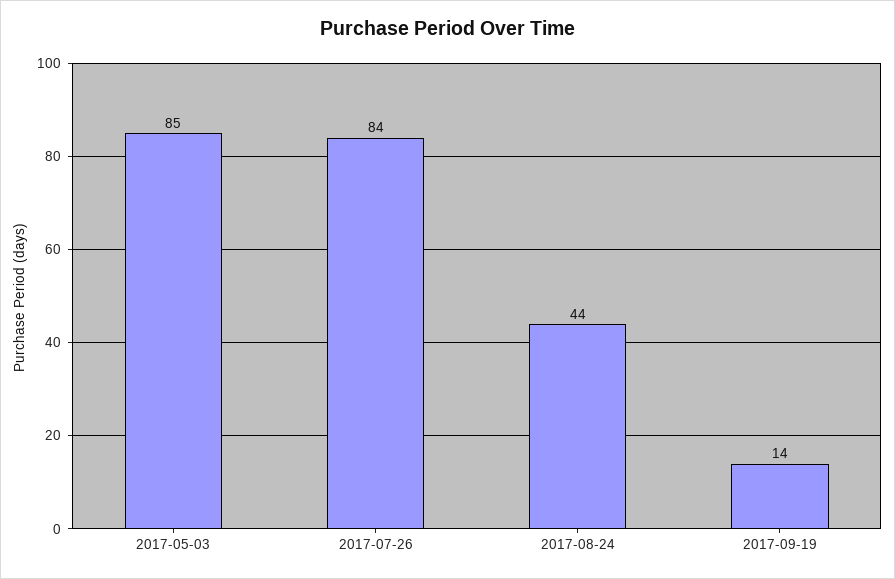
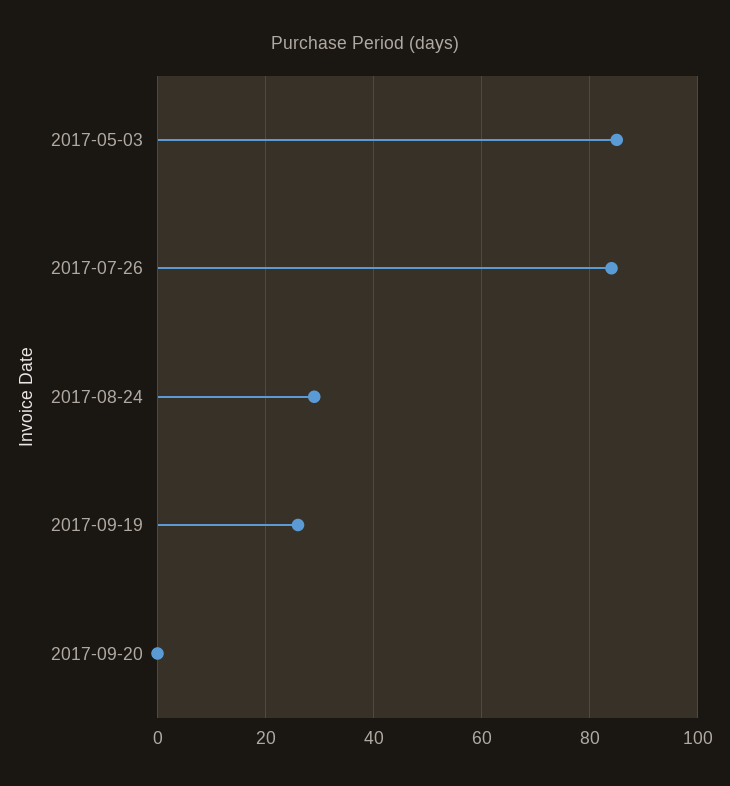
2017-08-24: 44 -> 30
2017-09-19: 14 -> 25
2017-09-20: none -> 0

